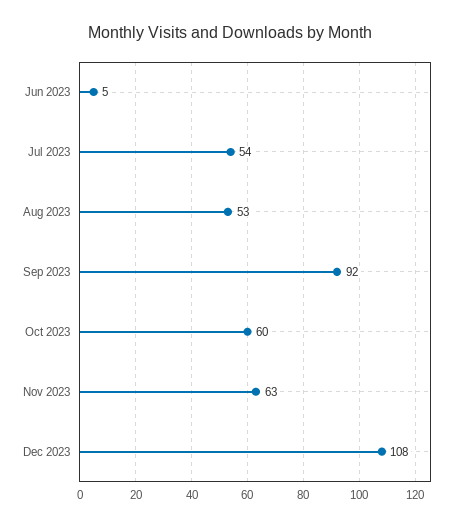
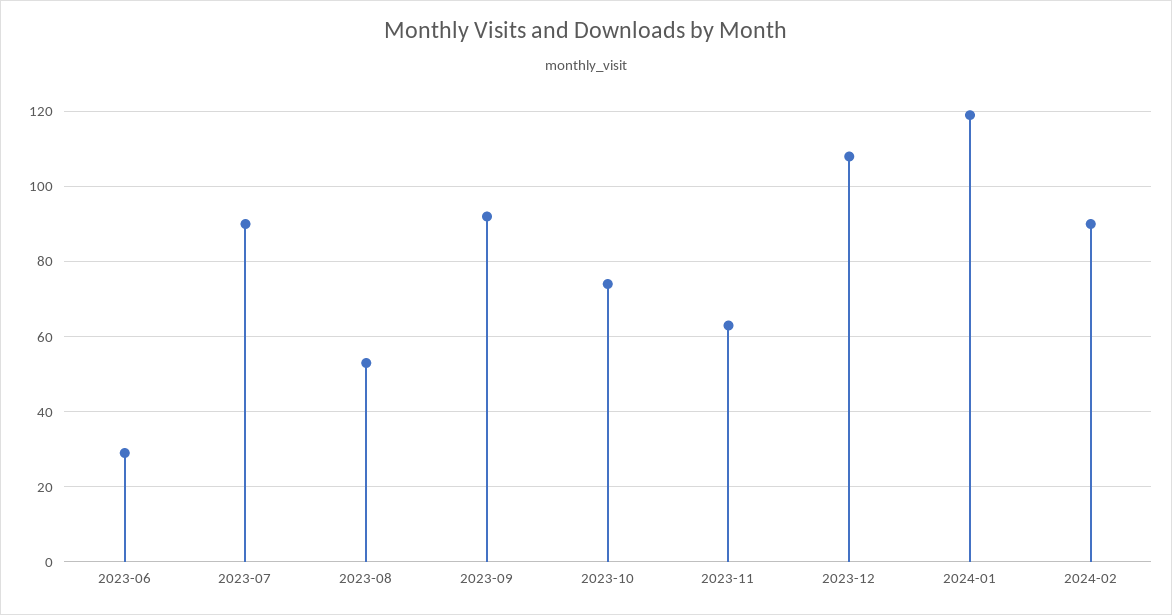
Jun 2023: 5 -> 30
Jul 2023: 54 -> 90
Oct 2023: 60 -> 75
2024-01: none -> 120
2024-02: none -> 90

